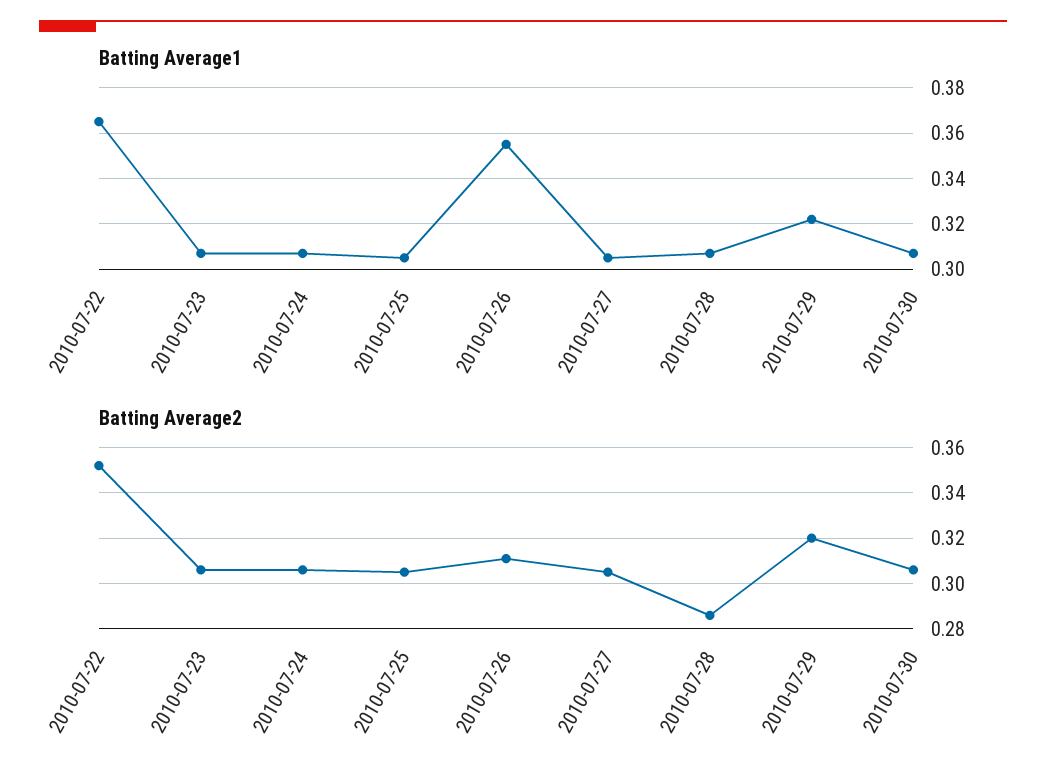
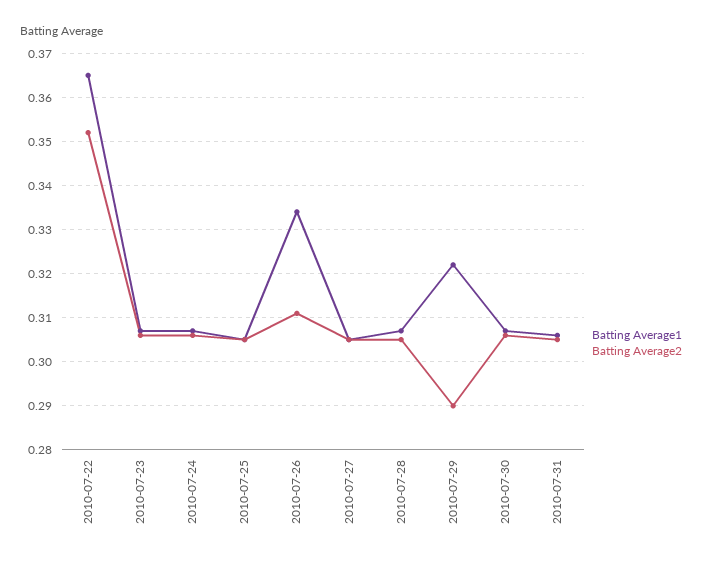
Batting Average1, 2010-07-26: 0.355 -> 0.335
Batting Average2, 2010-07-28: 0.285 -> 0.305
Batting Average2, 2010-07-29: 0.32 -> 0.29
Batting Average1, 2010-07-31: none -> 0.305
Batting Average2, 2010-07-31: none -> 0.305

